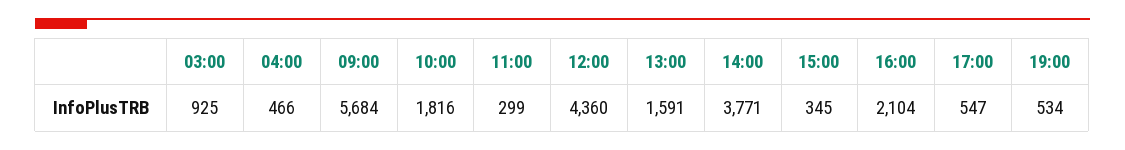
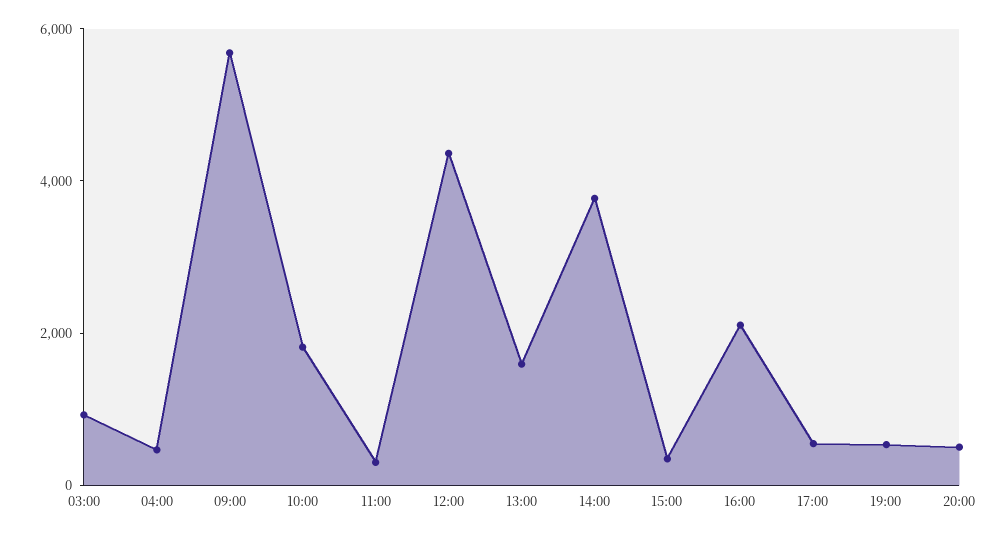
20:00: none -> 500

